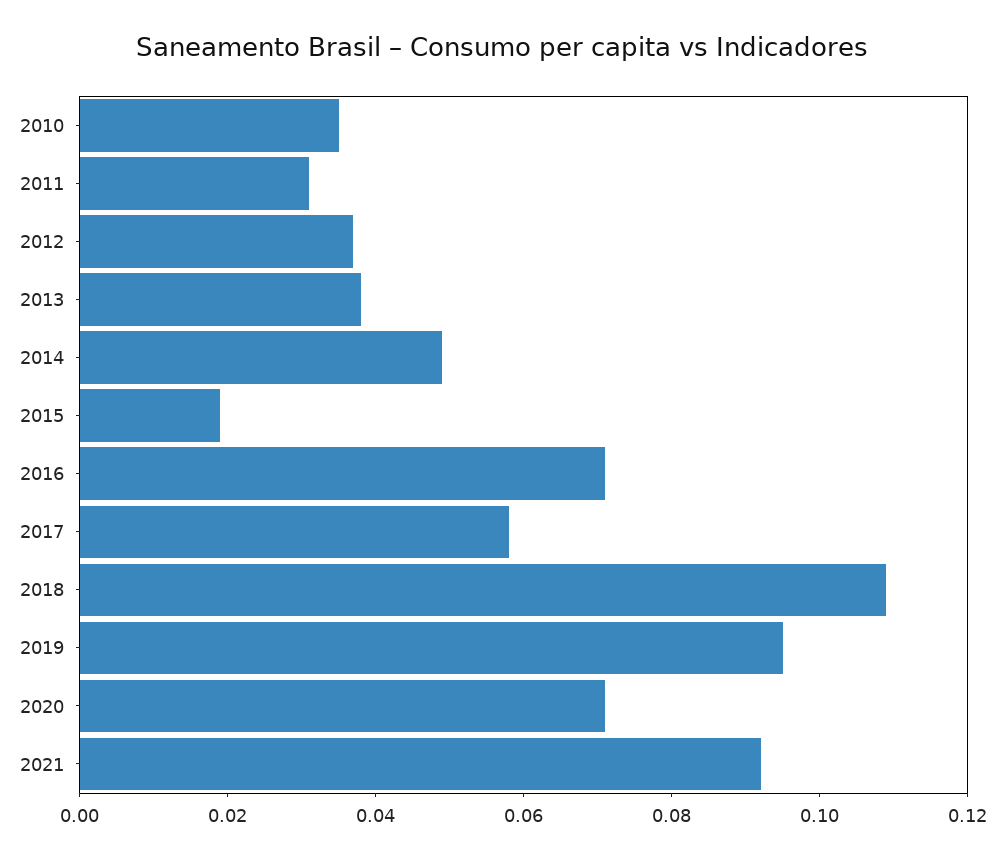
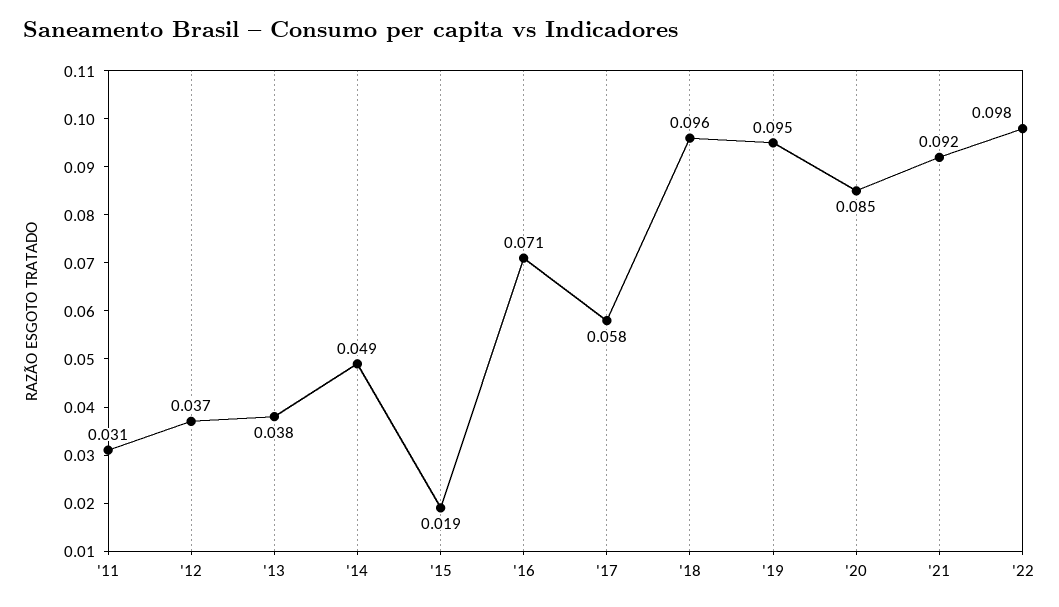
2010: 0.035 -> none
2018: 0.11 -> 0.096
2020: 0.07 -> 0.085
'22: none -> 0.098

